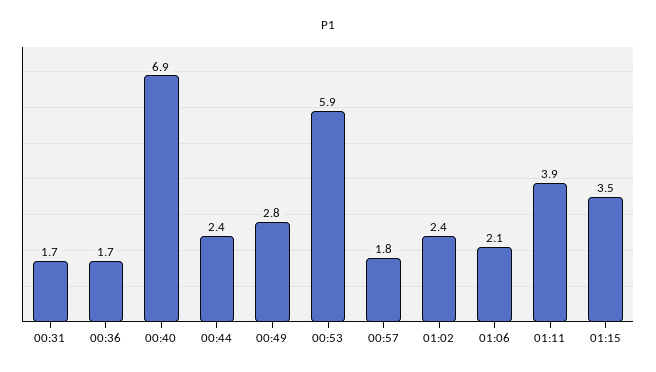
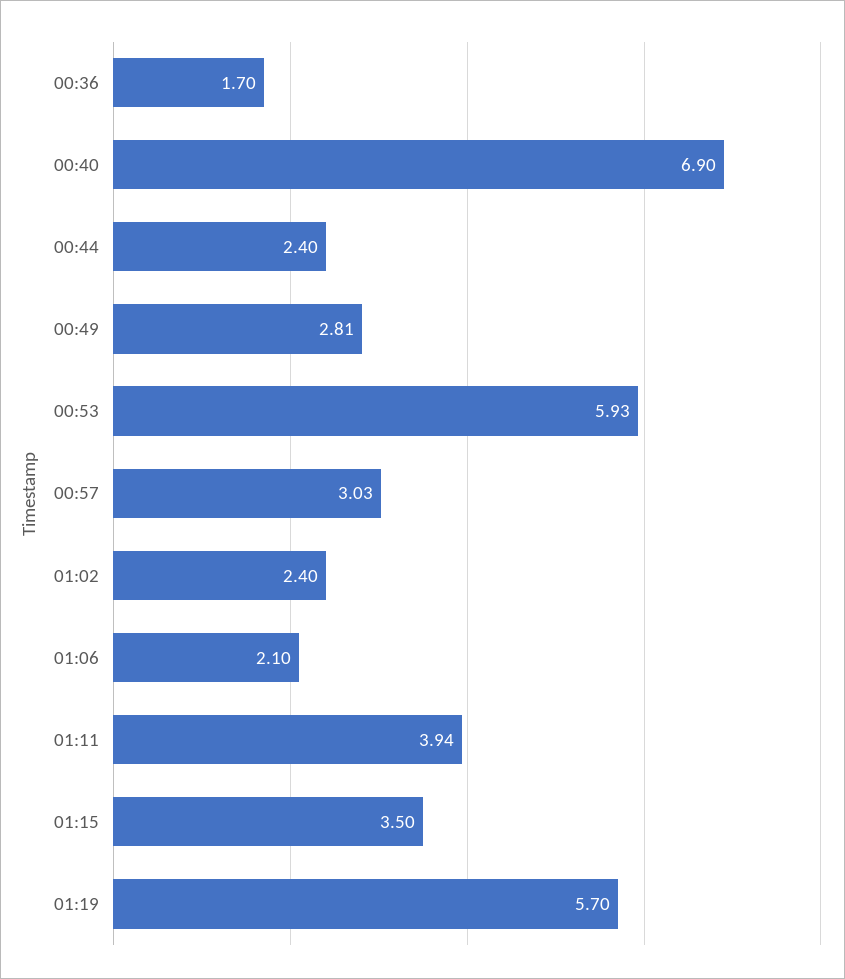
00:31: 1.7 -> none
00:57: 1.8 -> 3.03
01:19: none -> 5.7

